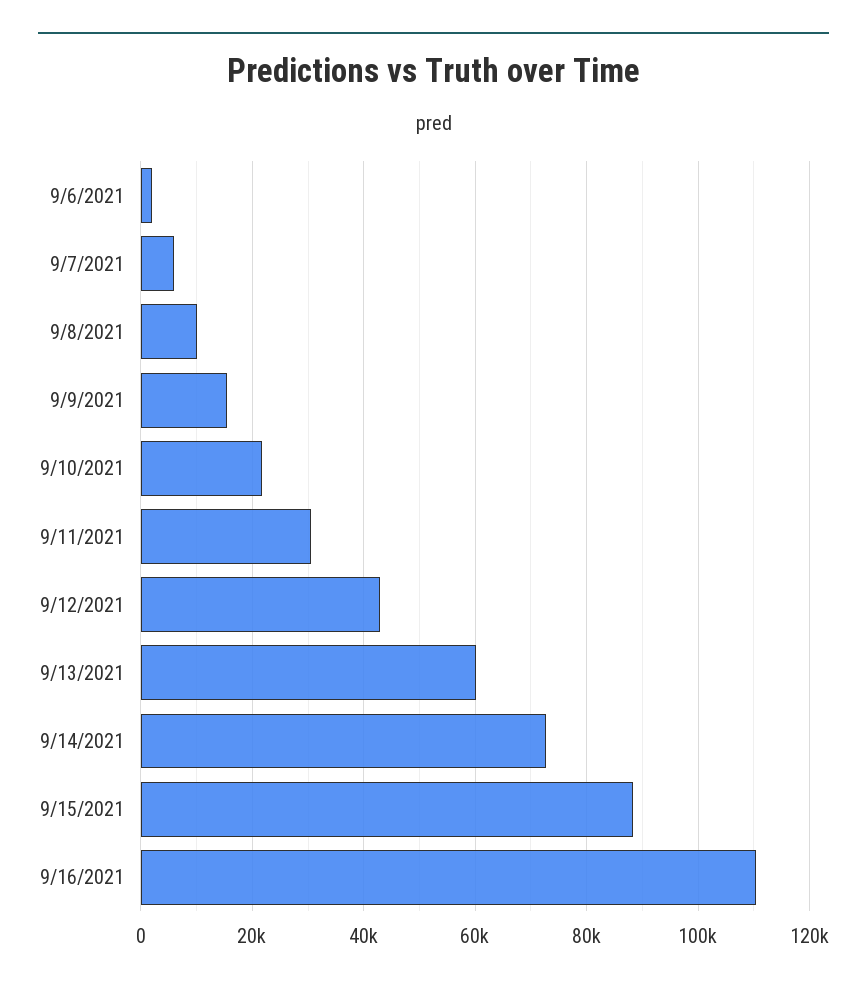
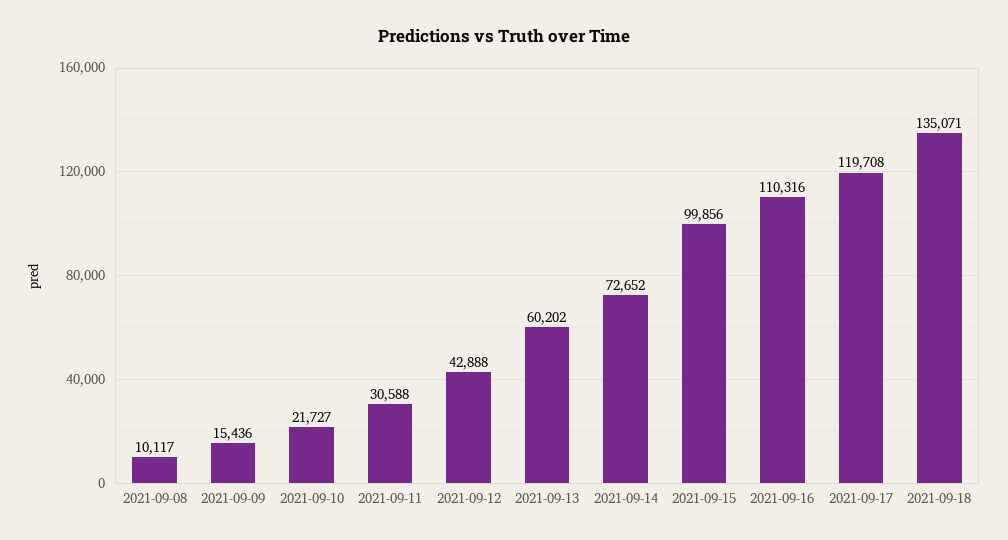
9/6/2021: 2000 -> none
9/7/2021: 6000 -> none
9/15/2021: 88000 -> 99856
2021-09-17: none -> 119708
2021-09-18: none -> 135071

